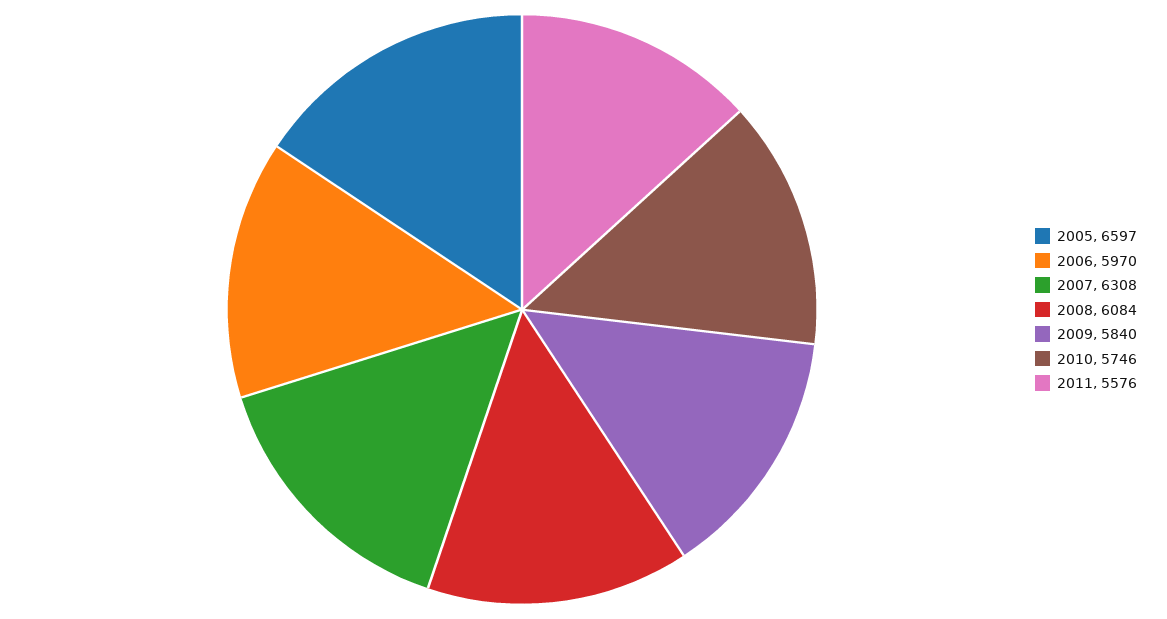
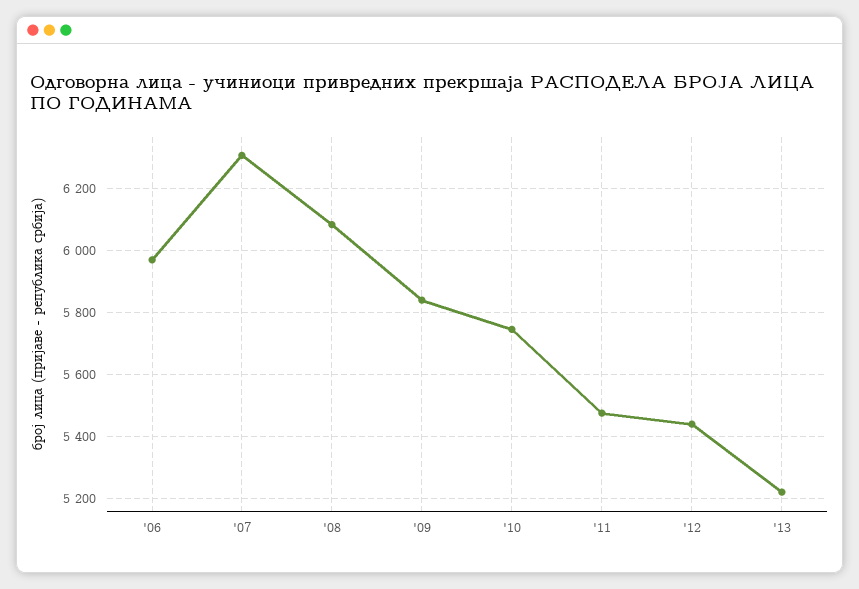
2005: 6597 -> none
2011: 5576 -> 5480
'12: none -> 5440
'13: none -> 5220

